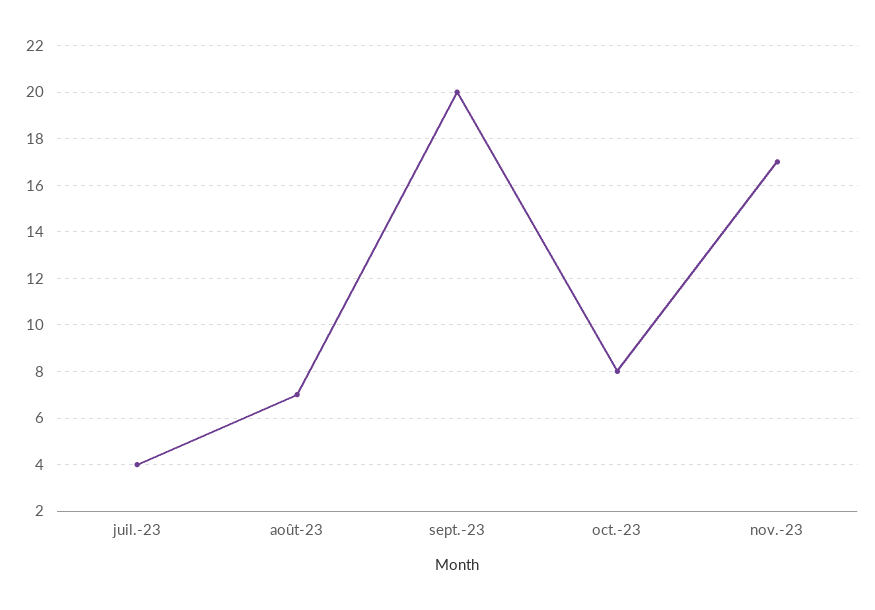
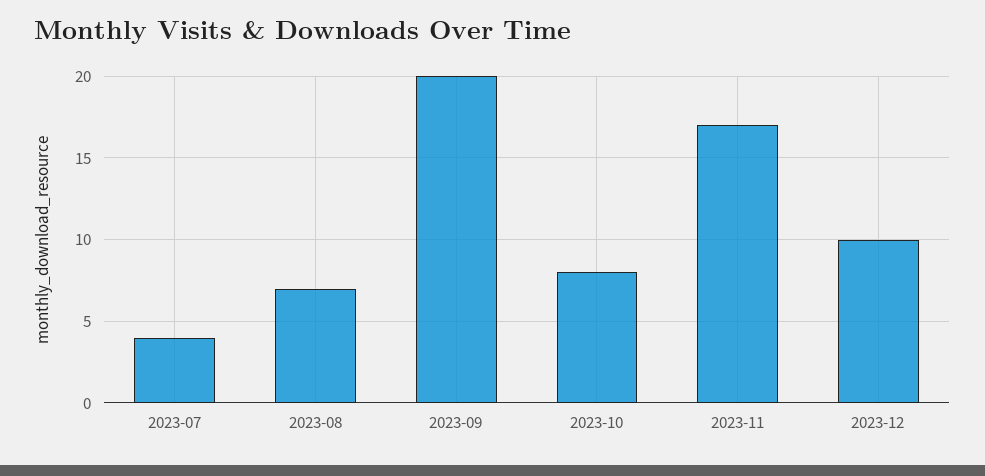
2023-12: none -> 10

